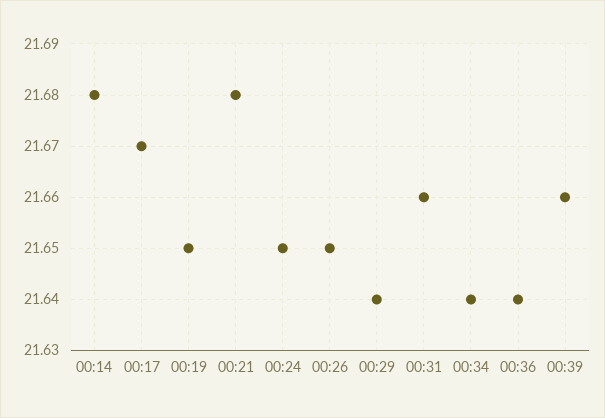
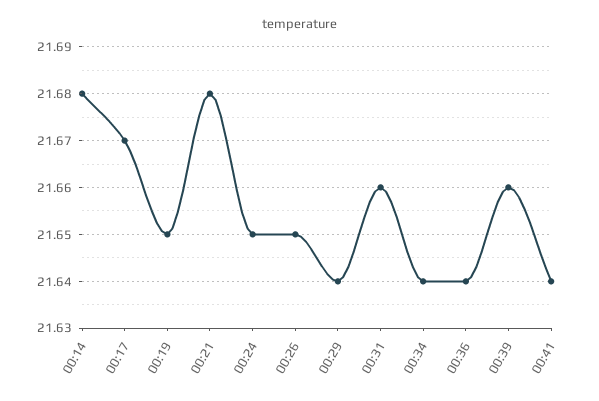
00:41: none -> 21.64

